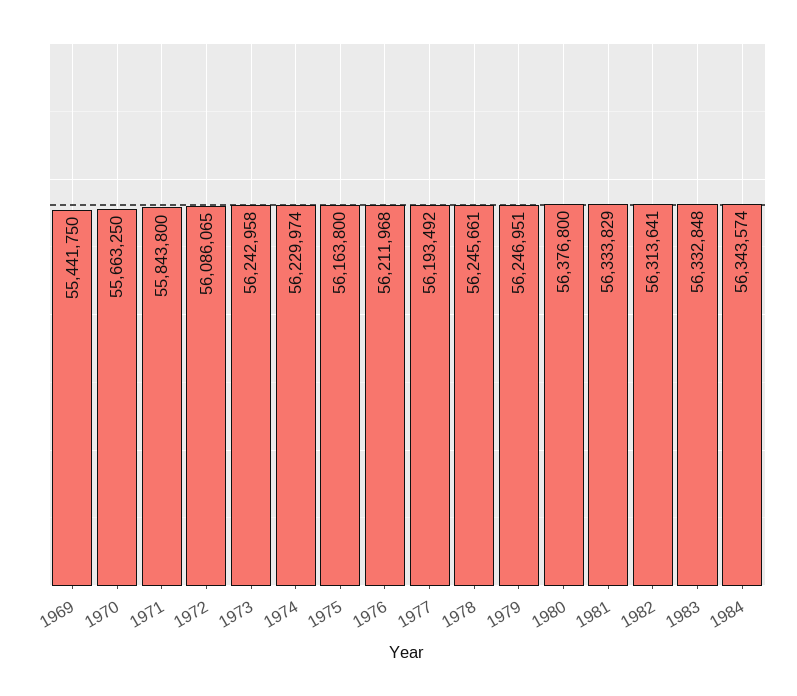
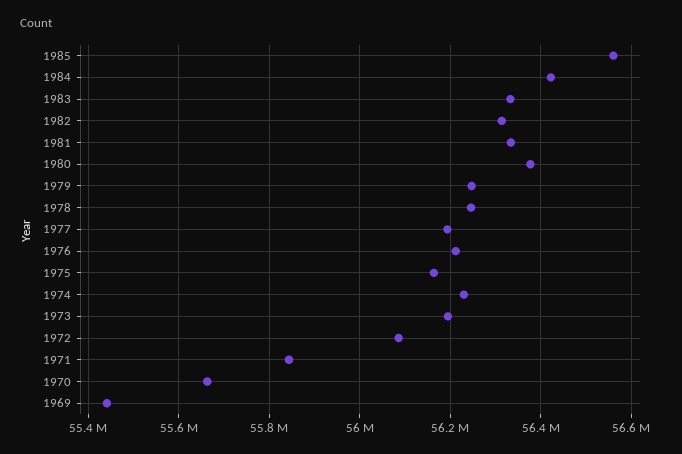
1973: 56242958 -> 56200000
1984: 56343574 -> 56420000
1985: none -> 56560000

